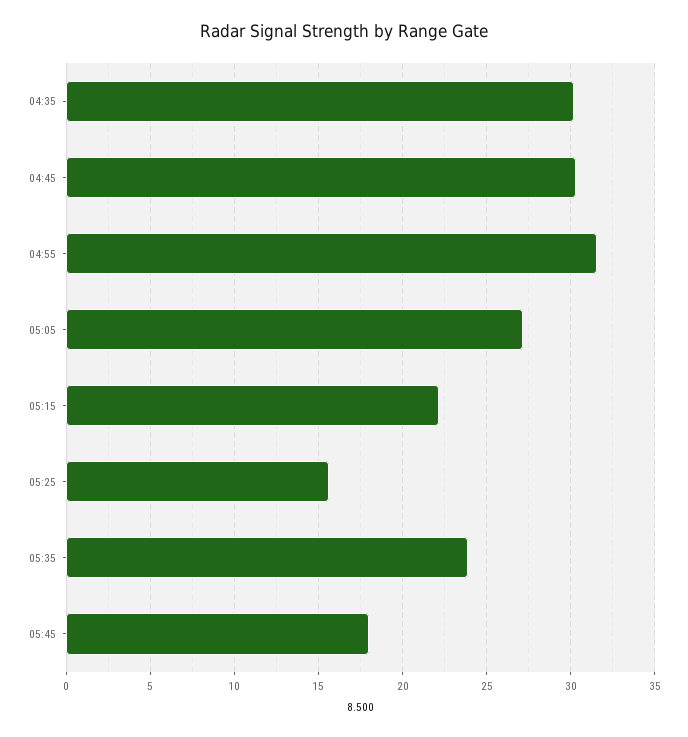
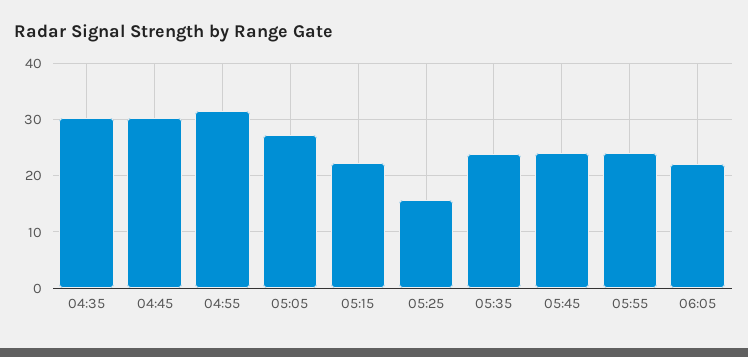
05:45: 18 -> 24
05:55: none -> 24
06:05: none -> 22

